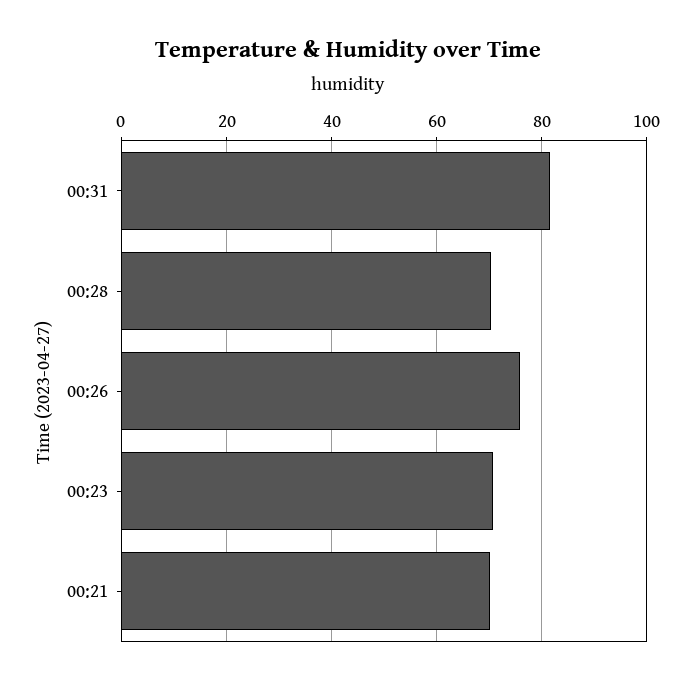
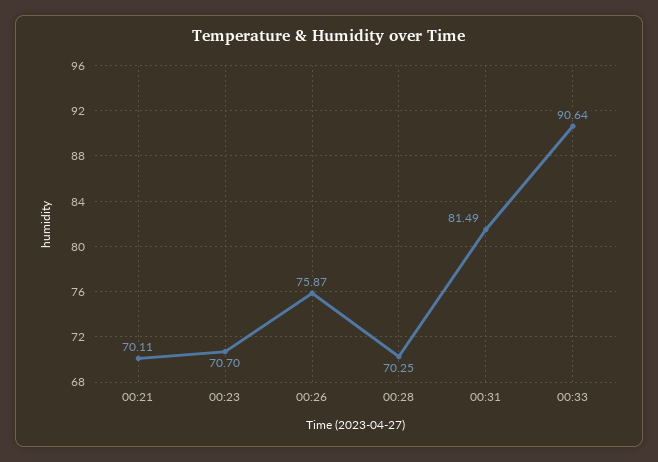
00:33: none -> 90.64

